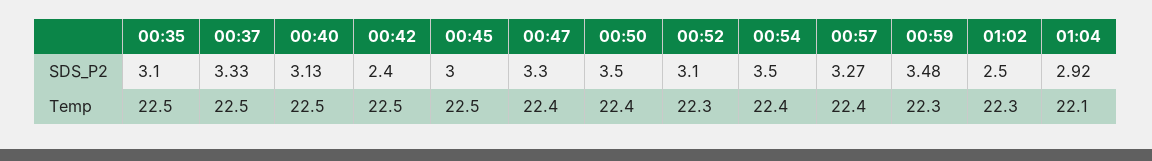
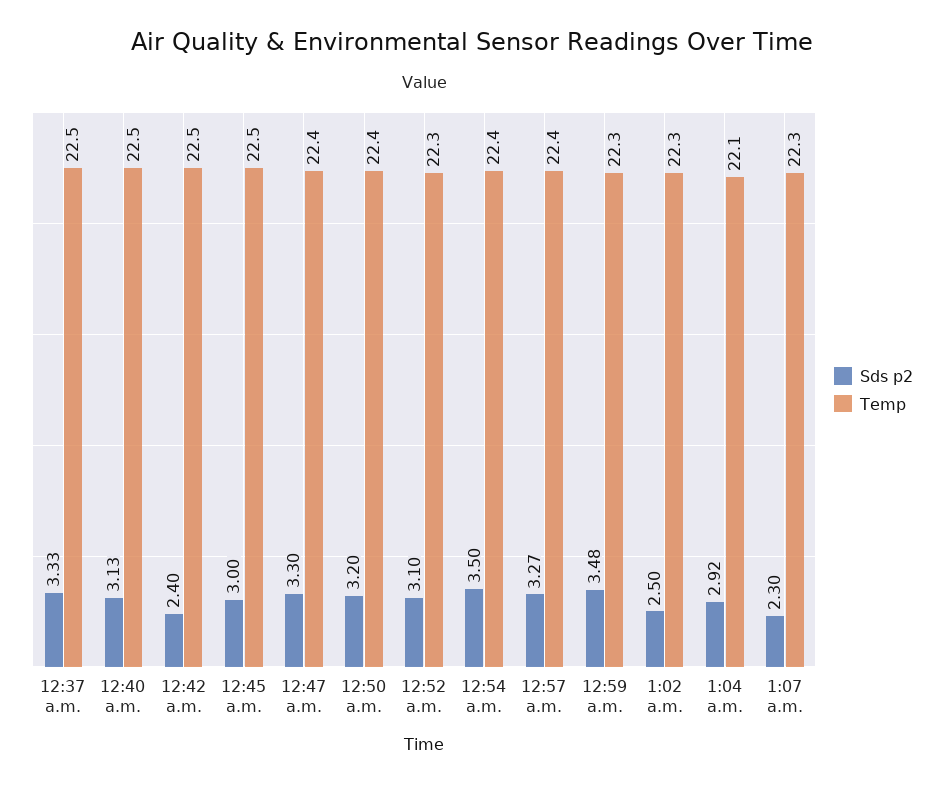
SDS_P2, 00:35: 3.1 -> none
SDS_P2, 00:50: 3.5 -> 3.2
Temp, 00:35: 22.5 -> none
SDS_P2, 1:07 a.m.: none -> 2.3
Temp, 1:07 a.m.: none -> 22.3

